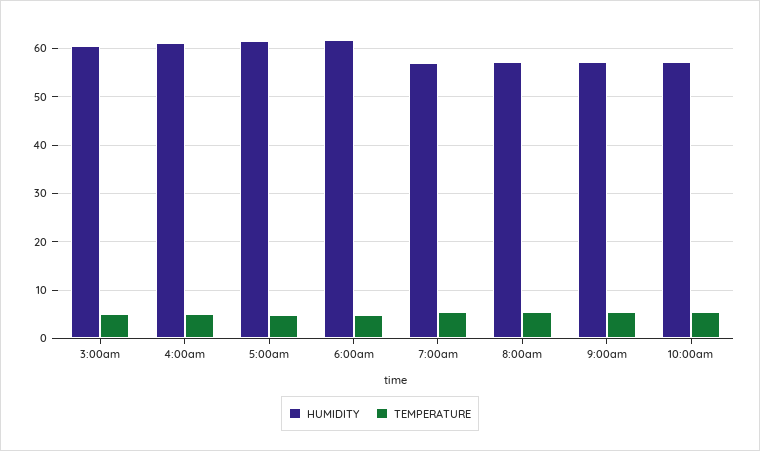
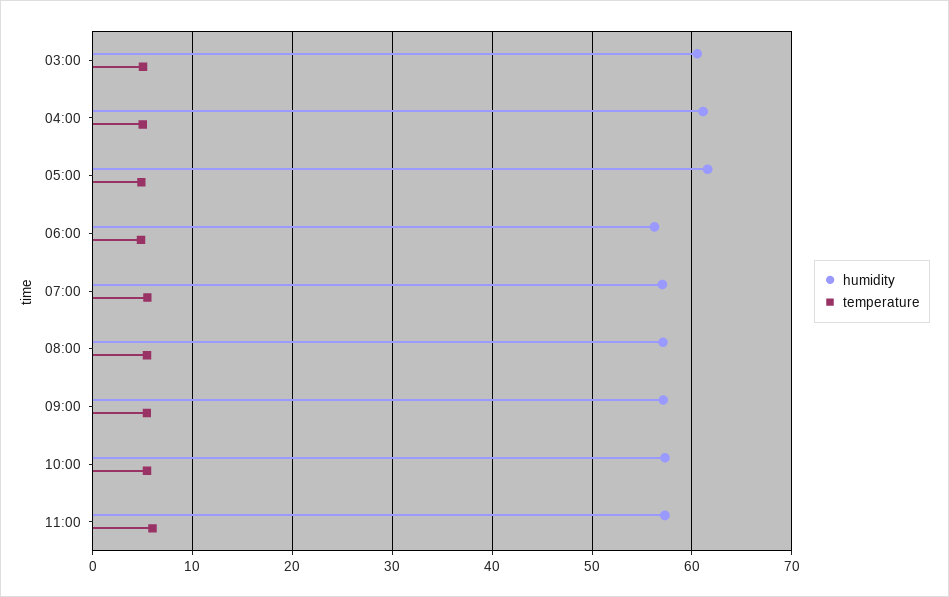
HUMIDITY, 6:00am: 62 -> 56
HUMIDITY, 11:00: none -> 57
TEMPERATURE, 11:00: none -> 6

